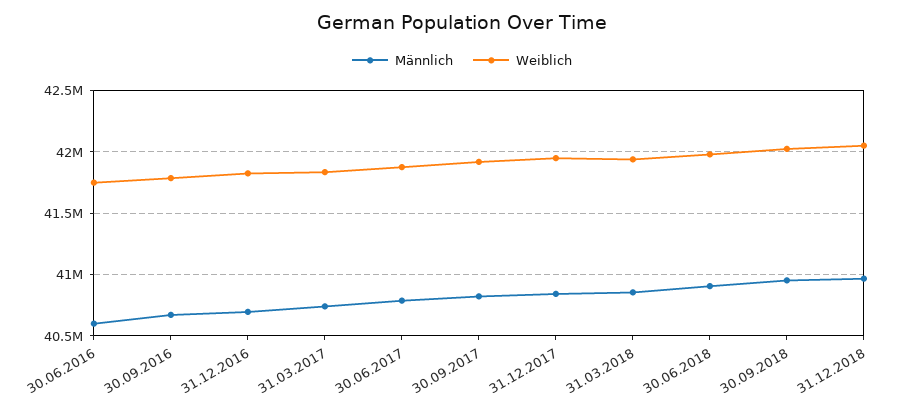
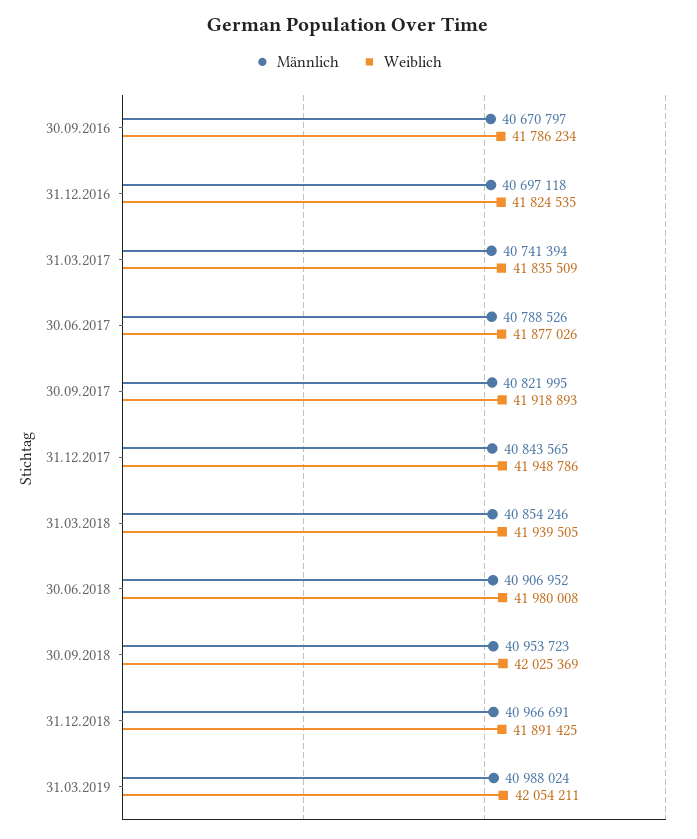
Männlich, 30.06.2016: 40600000 -> none
Weiblich, 30.06.2016: 41750000 -> none
Weiblich, 31.12.2018: 42050000 -> 41891425
Männlich, 31.03.2019: none -> 40988024
Weiblich, 31.03.2019: none -> 42054211

